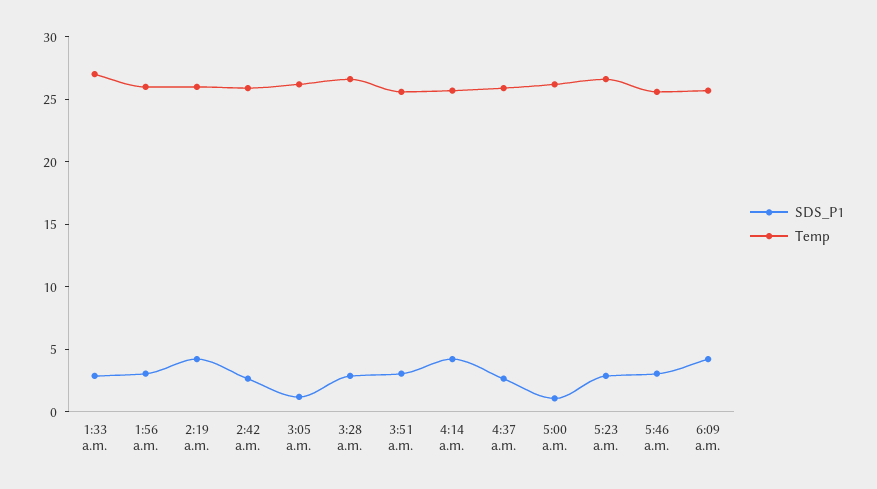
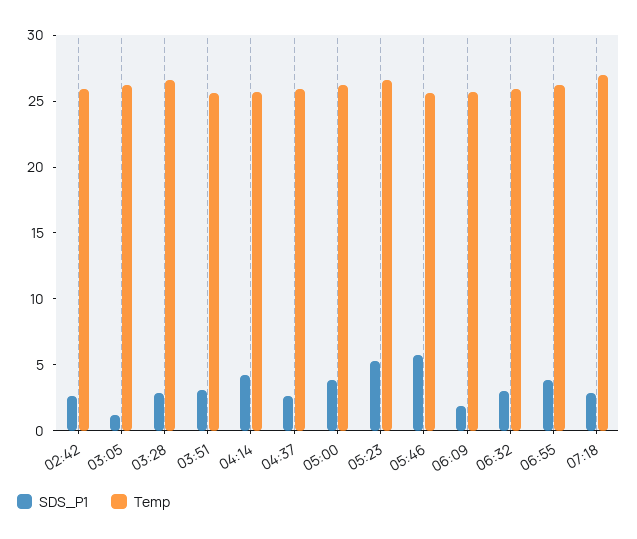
SDS_P1, 1:33 a.m.: 3 -> none
Temp, 1:33 a.m.: 27 -> none
SDS_P1, 1:56 a.m.: 3 -> none
Temp, 1:56 a.m.: 26 -> none
SDS_P1, 2:19 a.m.: 4 -> none
Temp, 2:19 a.m.: 26 -> none
SDS_P1, 5:00 a.m.: 1 -> 4
SDS_P1, 5:23 a.m.: 3 -> 5
SDS_P1, 5:46 a.m.: 3 -> 6
SDS_P1, 6:09 a.m.: 4 -> 2
SDS_P1, 06:32: none -> 3
Temp, 06:32: none -> 26
SDS_P1, 06:55: none -> 4
Temp, 06:55: none -> 26
SDS_P1, 07:18: none -> 3
Temp, 07:18: none -> 27

